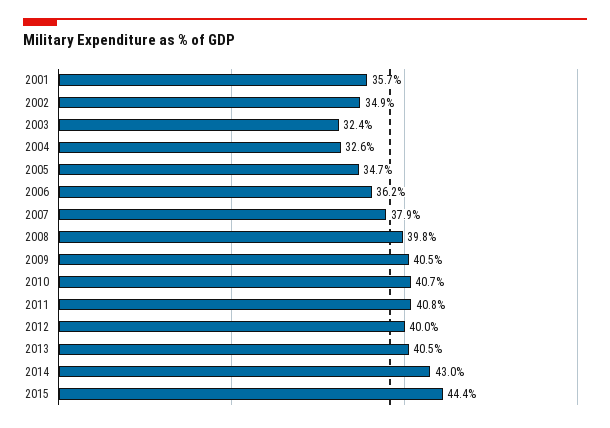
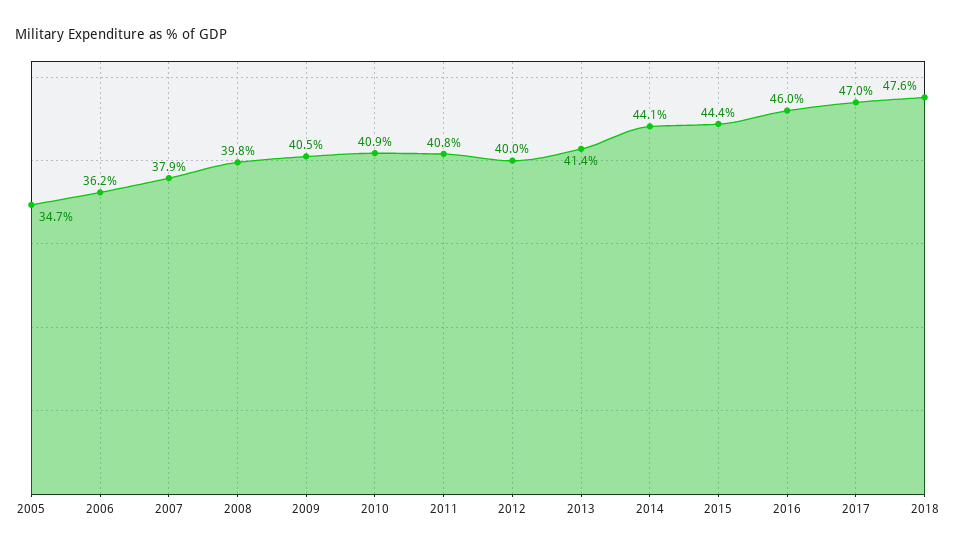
2001: 35.7 -> none
2002: 34.9 -> none
2003: 32.4 -> none
2004: 32.6 -> none
2010: 40.7 -> 40.9
2013: 40.5 -> 41.4
2014: 43 -> 44.1
2016: none -> 46
2017: none -> 47
2018: none -> 47.6

